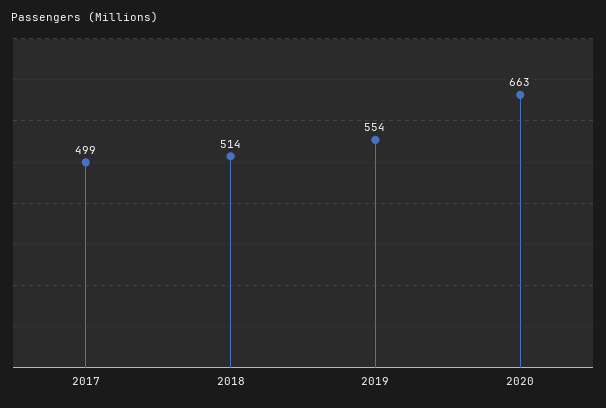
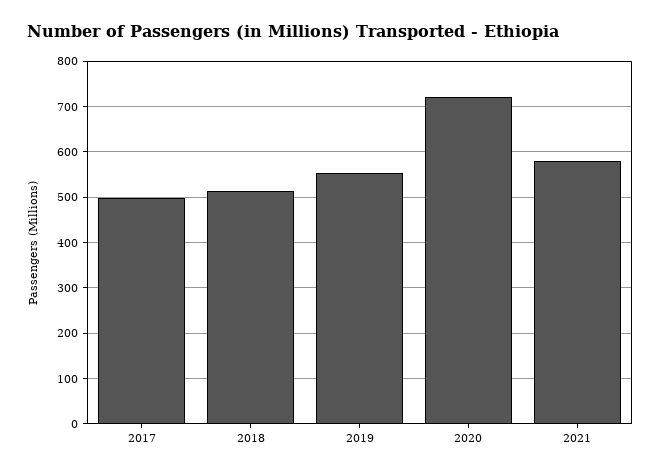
2020: 663 -> 720
2021: none -> 580

